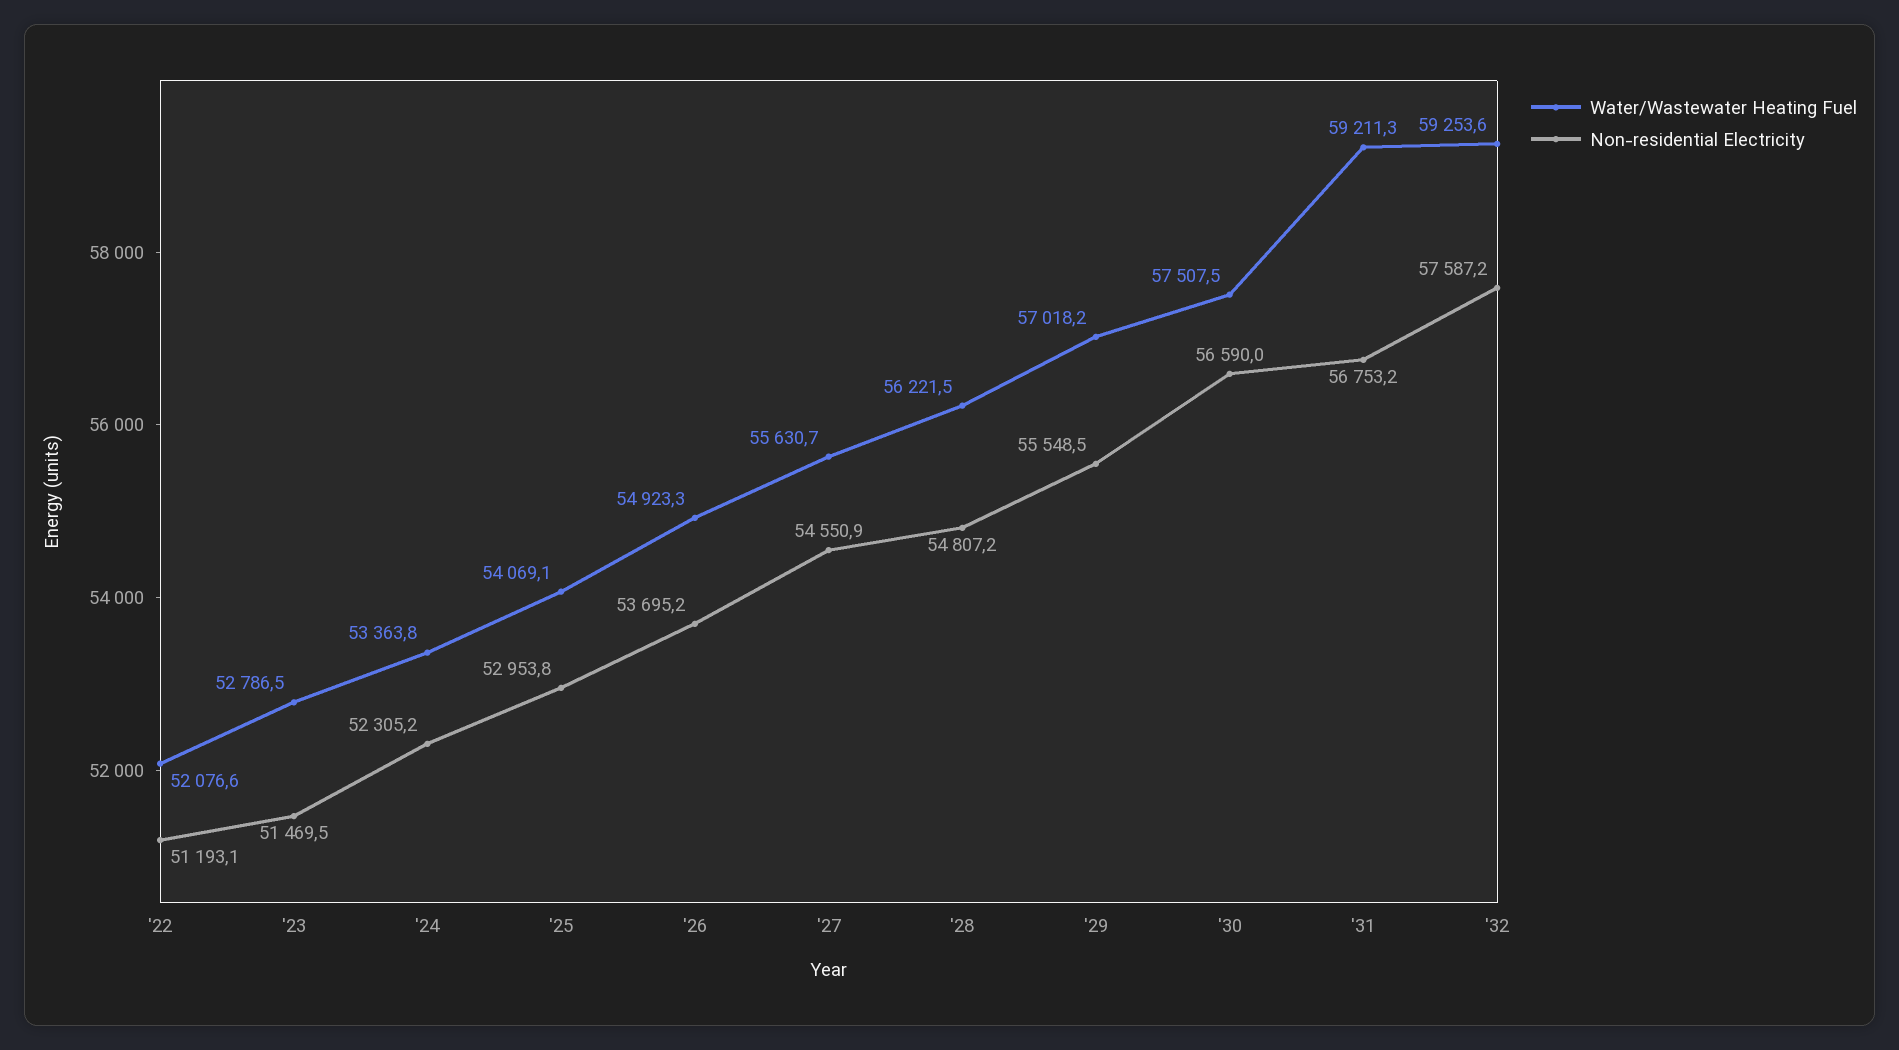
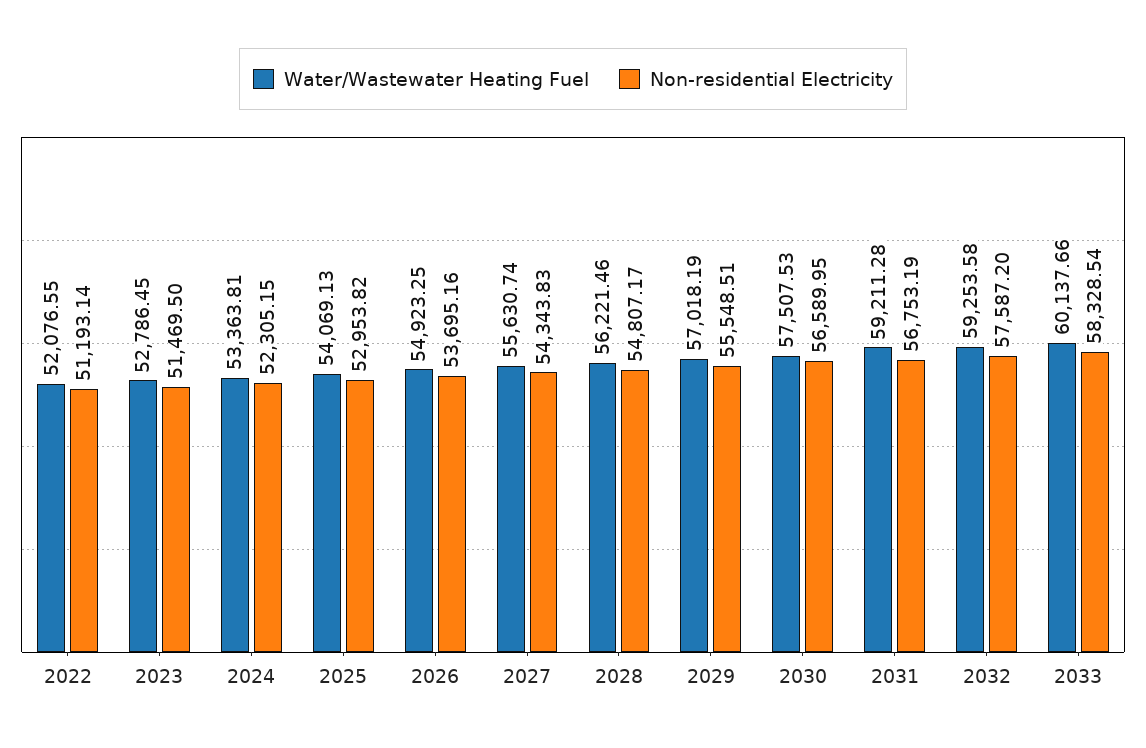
Non-residential Electricity, '27: 54550.9 -> 54343.83
Water/Wastewater Heating Fuel, 2033: none -> 60137.66
Non-residential Electricity, 2033: none -> 58328.54

